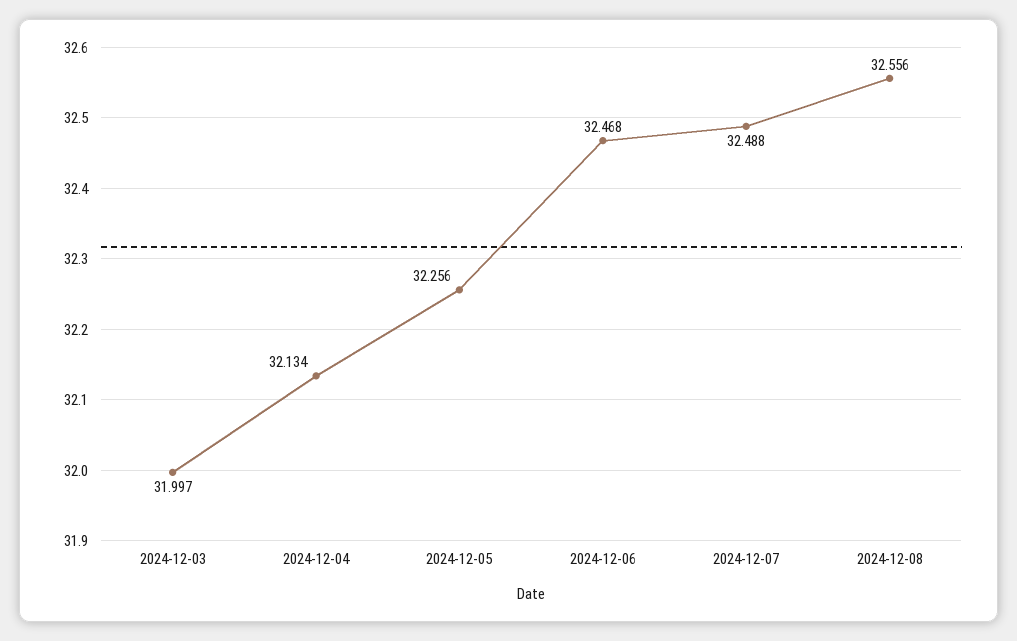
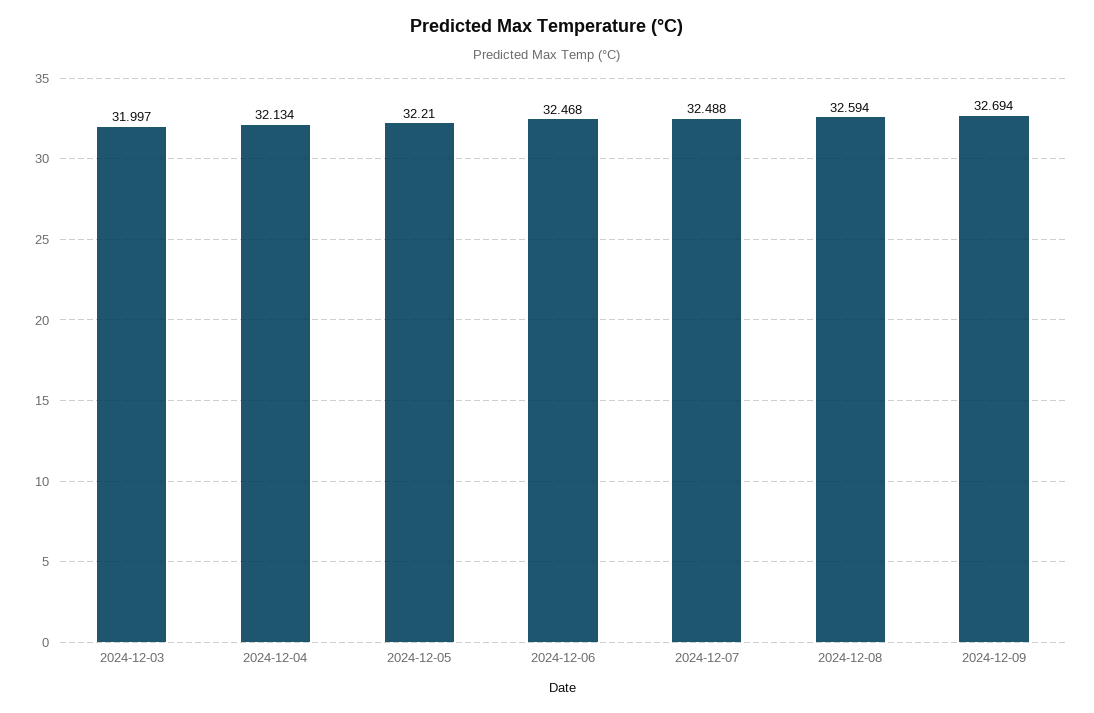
2024-12-05: 32.256 -> 32.21
2024-12-08: 32.556 -> 32.594
2024-12-09: none -> 32.694

